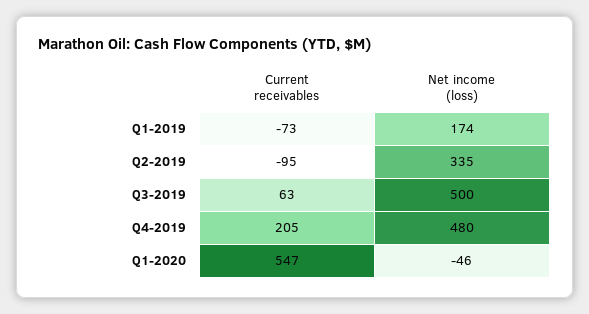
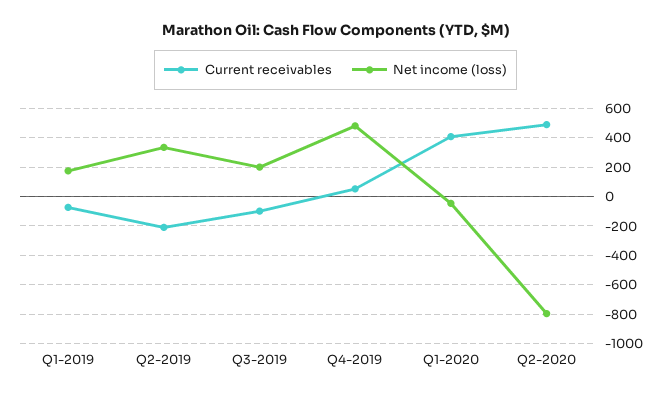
Current receivables, Q2-2019: -95 -> -200
Current receivables, Q3-2019: 63 -> -100
Net income (loss), Q3-2019: 500 -> 200
Current receivables, Q4-2019: 205 -> 50
Current receivables, Q1-2020: 547 -> 400
Current receivables, Q2-2020: none -> 500
Net income (loss), Q2-2020: none -> -800

